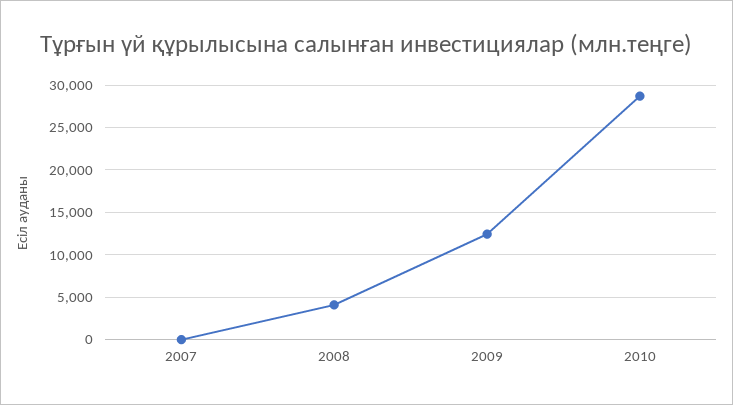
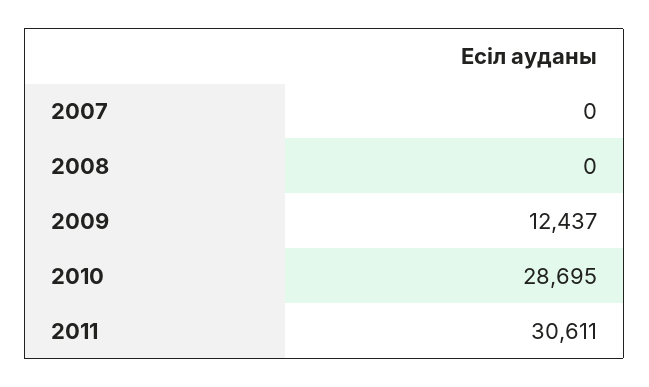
2008: 4000 -> 0
2011: none -> 30611

